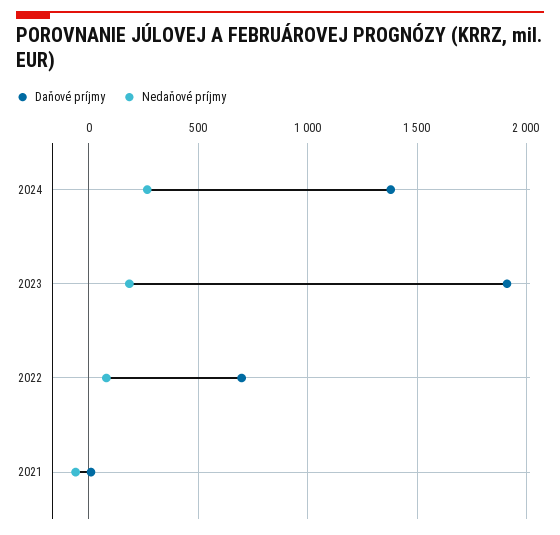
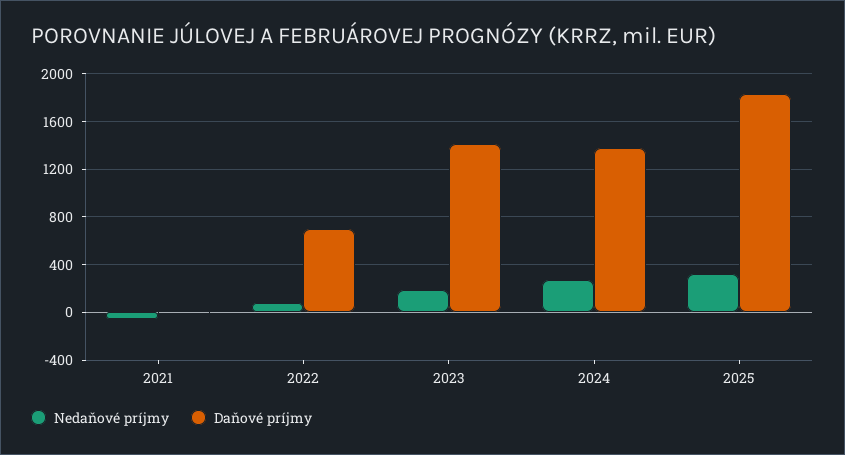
Daňové príjmy, 2023: 1900 -> 1400
Nedaňové príjmy, 2025: none -> 300
Daňové príjmy, 2025: none -> 1800

